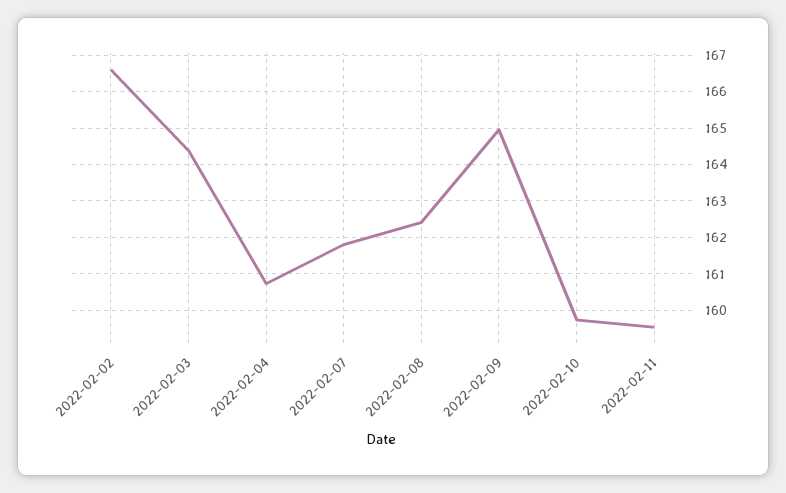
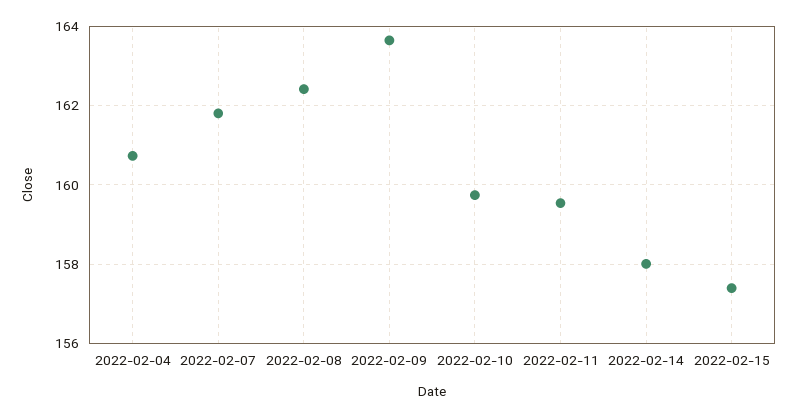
2022-02-02: 166.6 -> none
2022-02-03: 164.4 -> none
2022-02-09: 165 -> 163.6
2022-02-14: none -> 158
2022-02-15: none -> 157.4

